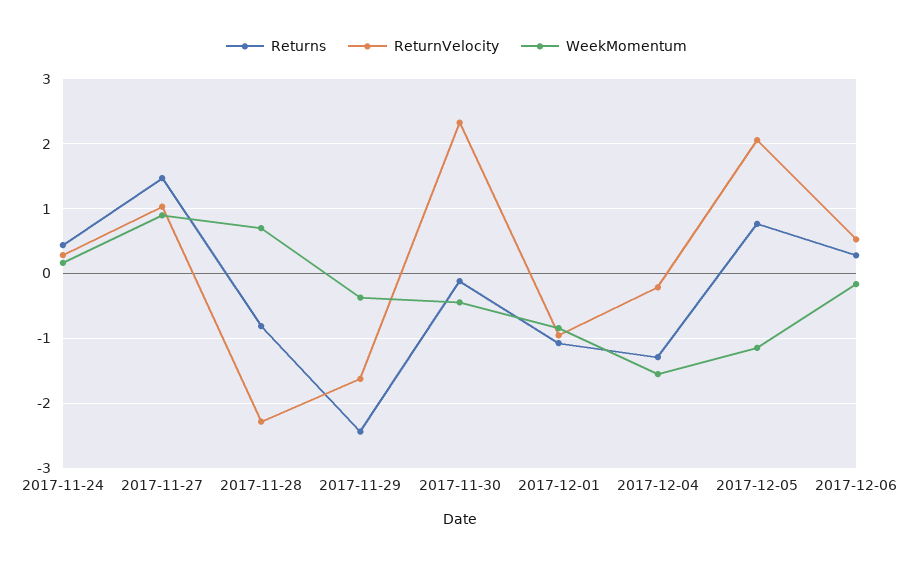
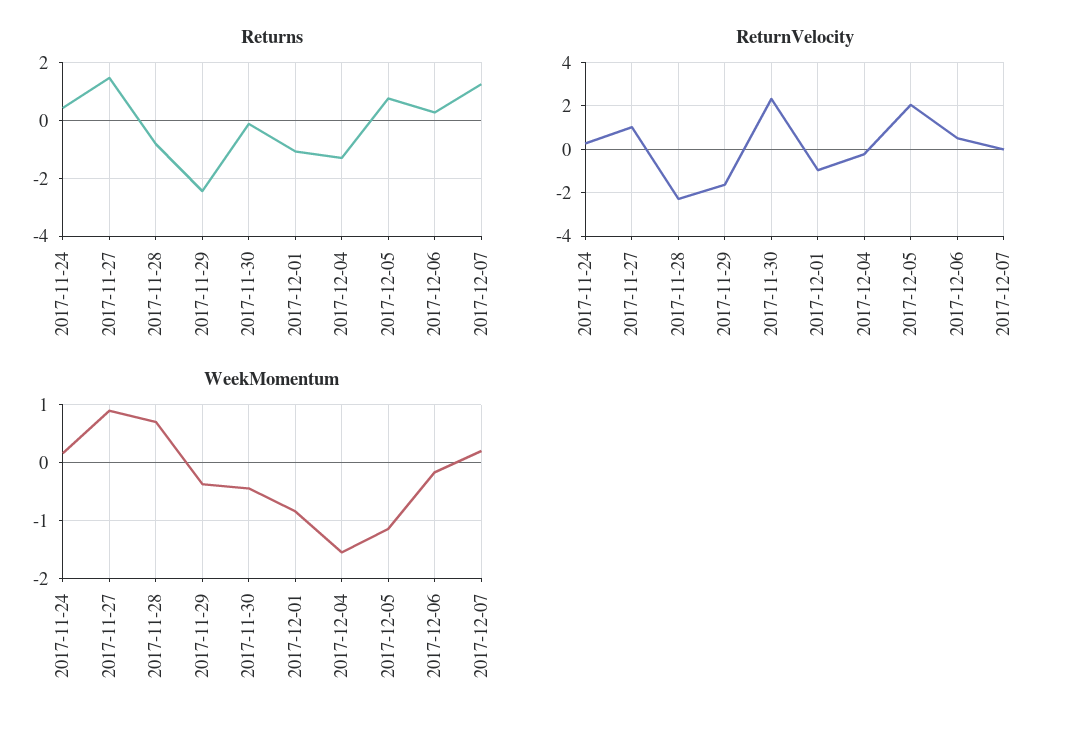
Returns, 2017-12-07: none -> 1.25
ReturnVelocity, 2017-12-07: none -> 0
WeekMomentum, 2017-12-07: none -> 0.2

